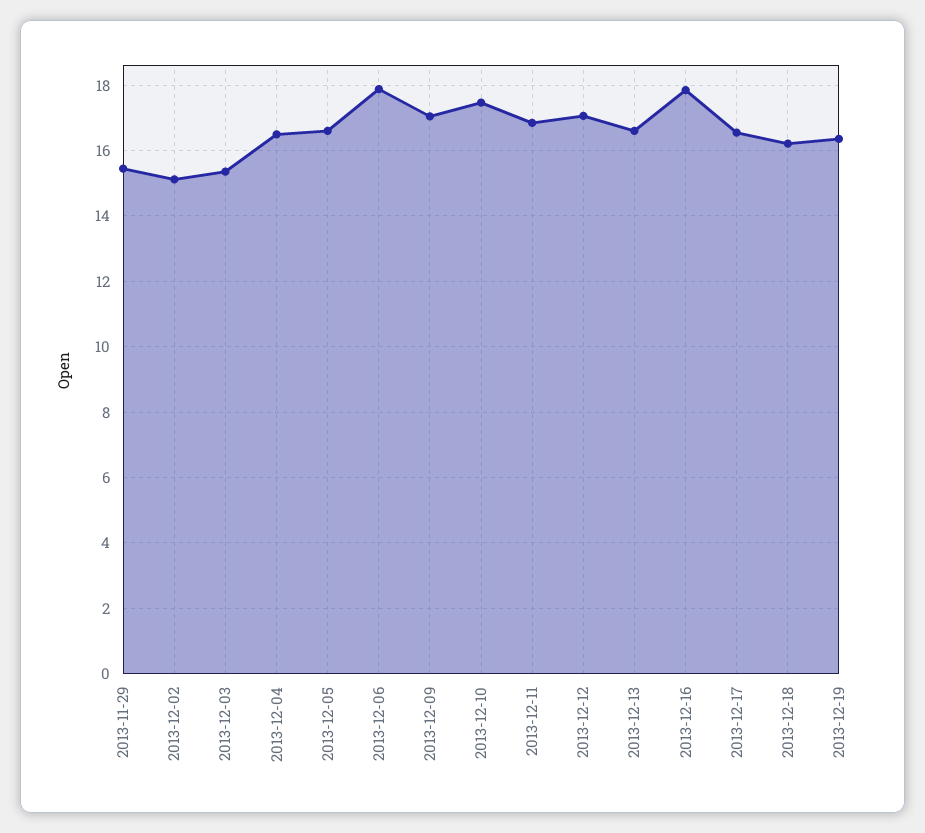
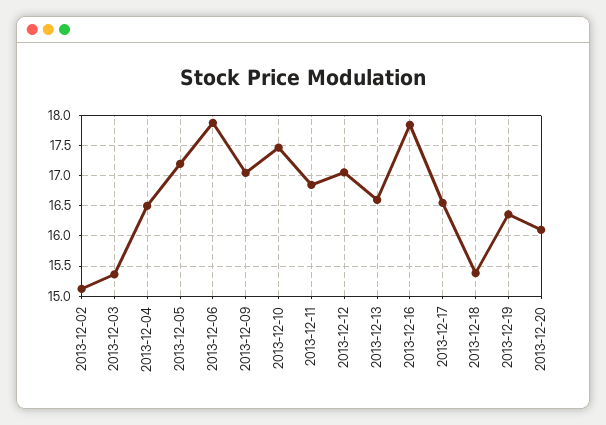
2013-11-29: 15.4 -> none
2013-12-05: 16.6 -> 17.2
2013-12-18: 16.2 -> 15.4
2013-12-20: none -> 16.1

